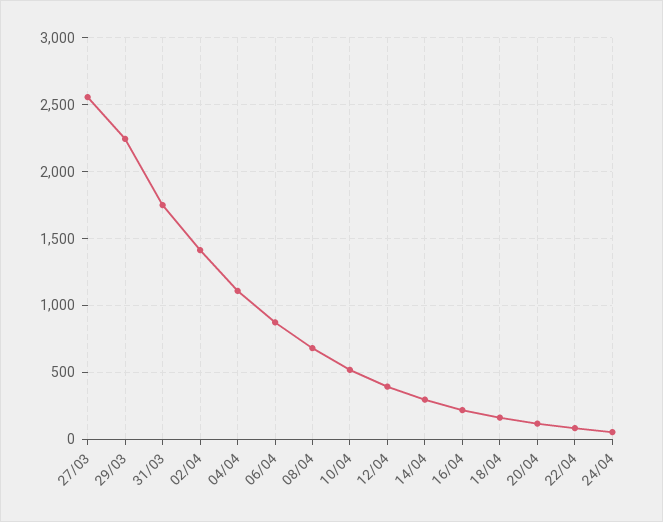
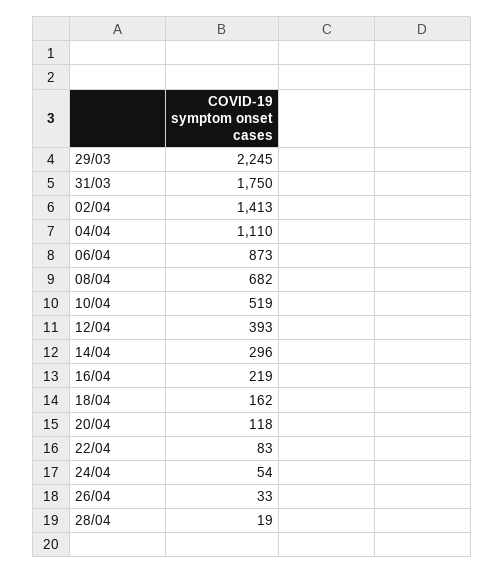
27/03: 2550 -> none
26/04: none -> 33
28/04: none -> 19

